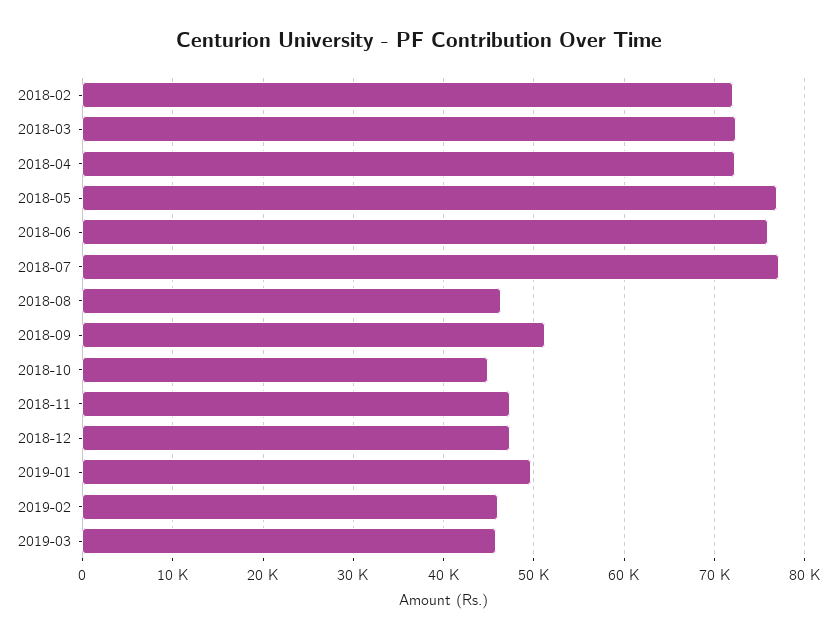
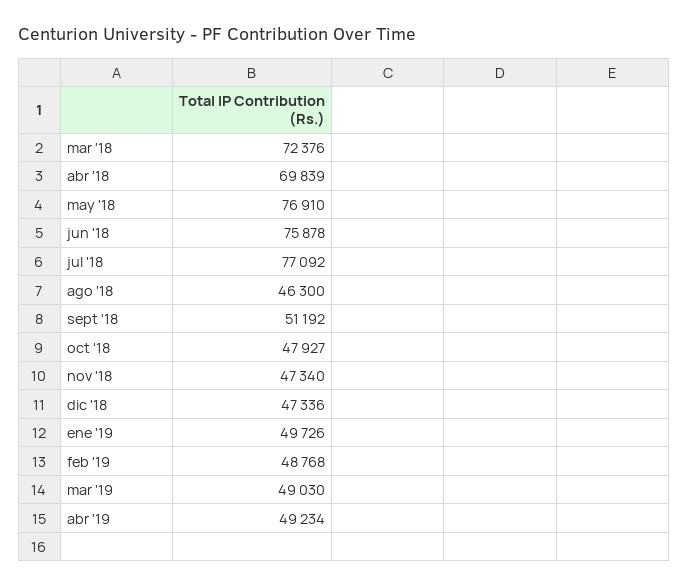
2018-02: 72000 -> none
2018-04: 72000 -> 69839
2018-10: 45000 -> 47927
2019-02: 46000 -> 48768
2019-03: 46000 -> 49030
abr '19: none -> 49234

